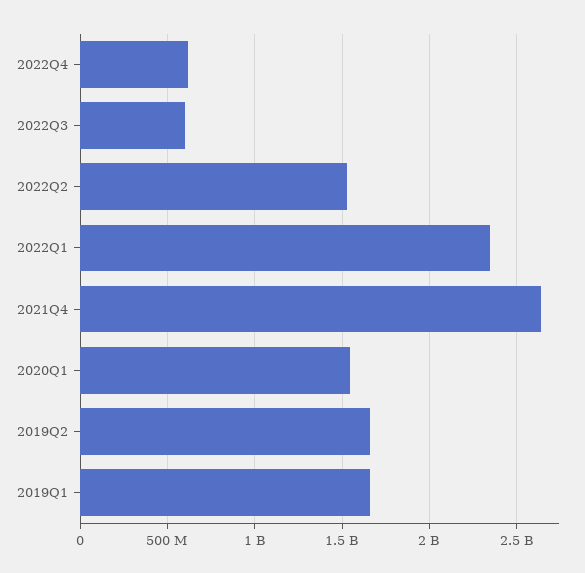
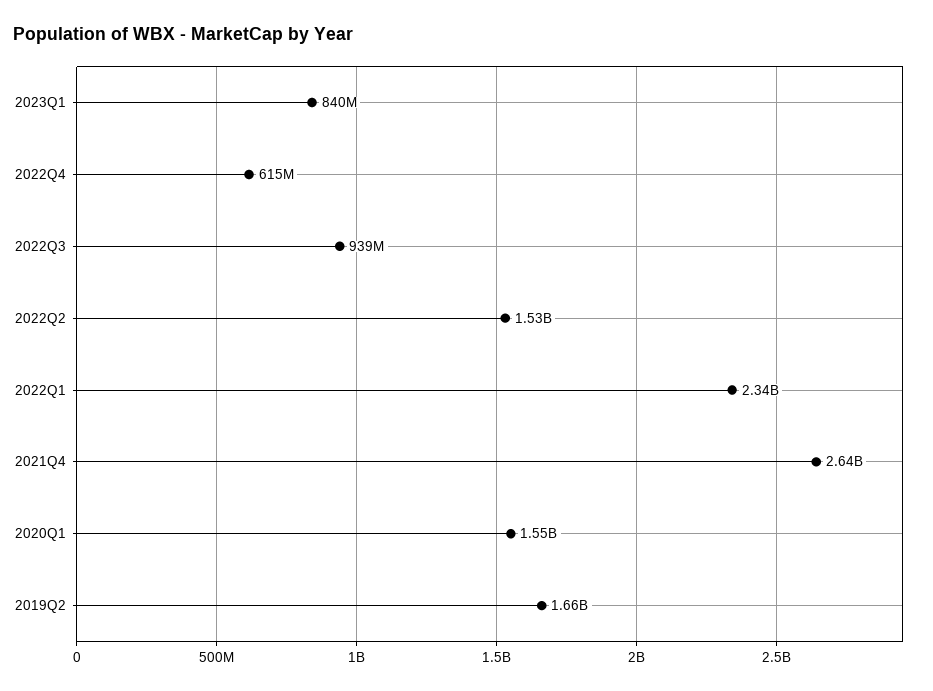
2022Q3: 600000000 -> 939000000
2019Q1: 1650000000 -> none
2023Q1: none -> 840000000

